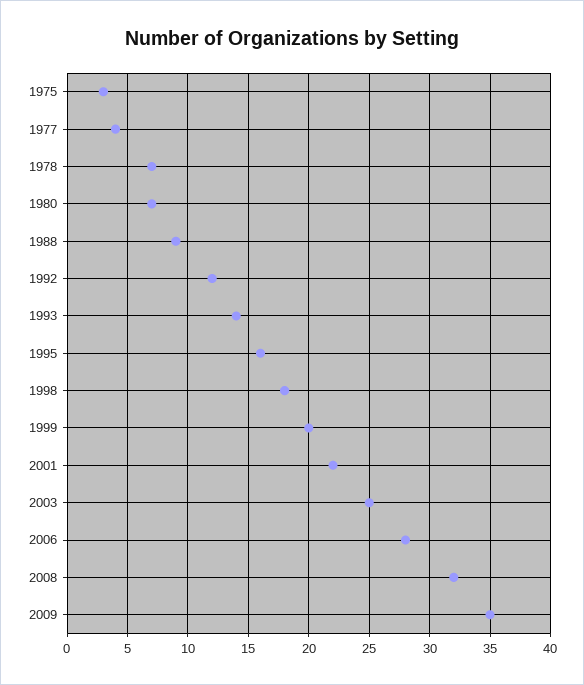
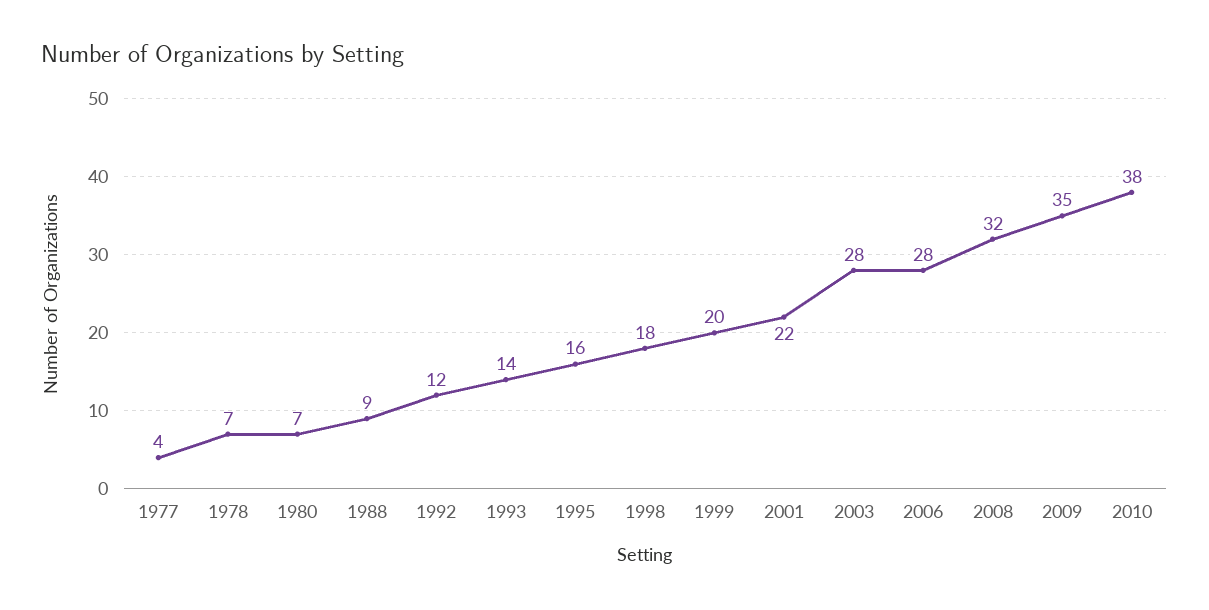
1975: 3 -> none
2003: 25 -> 28
2010: none -> 38

